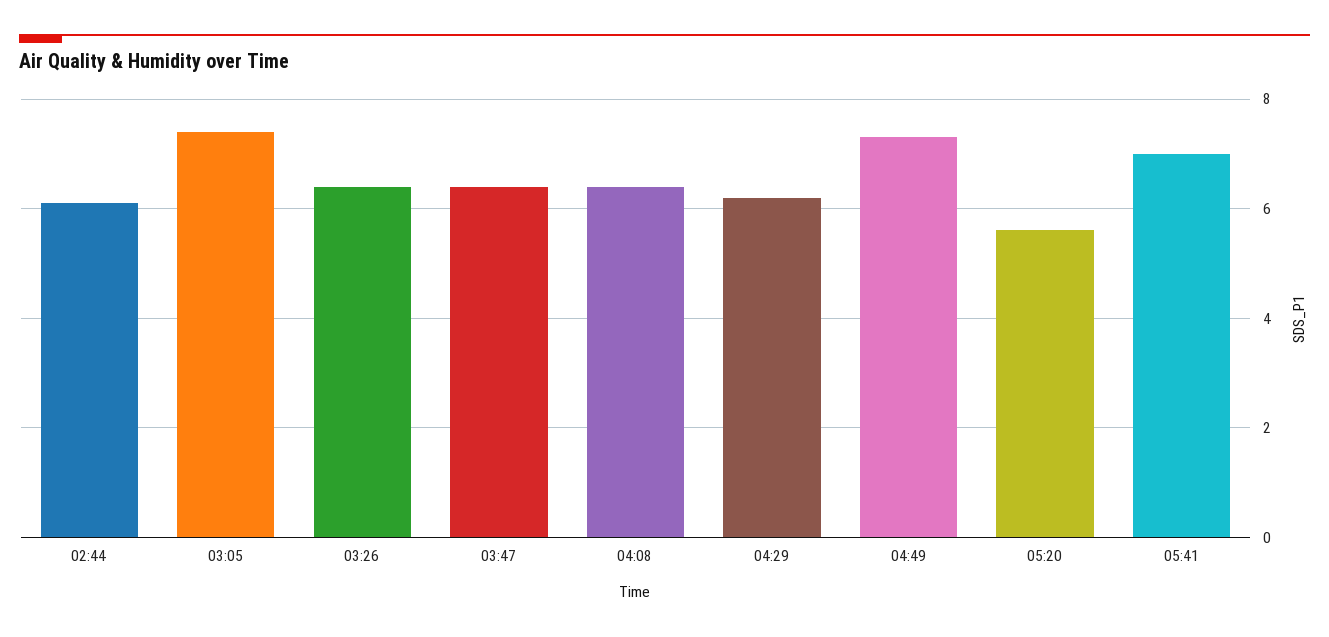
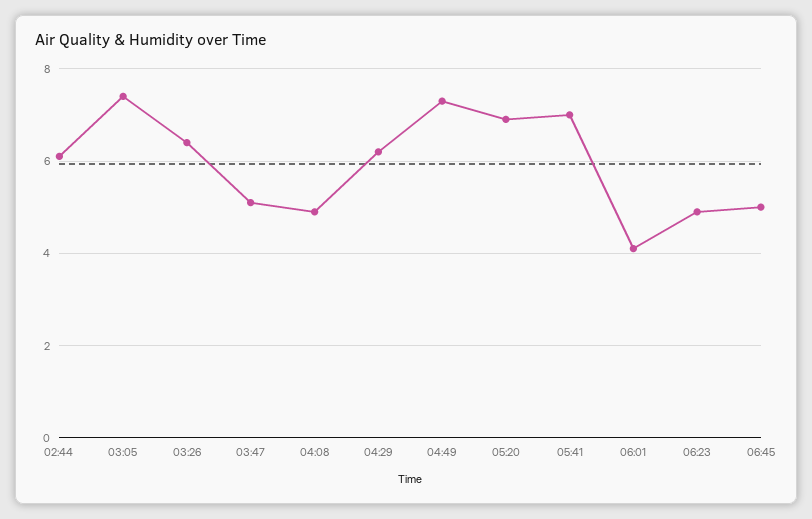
03:47: 6.5 -> 5
04:08: 6.5 -> 5
05:20: 5.5 -> 7
06:01: none -> 4
06:23: none -> 5
06:45: none -> 5

